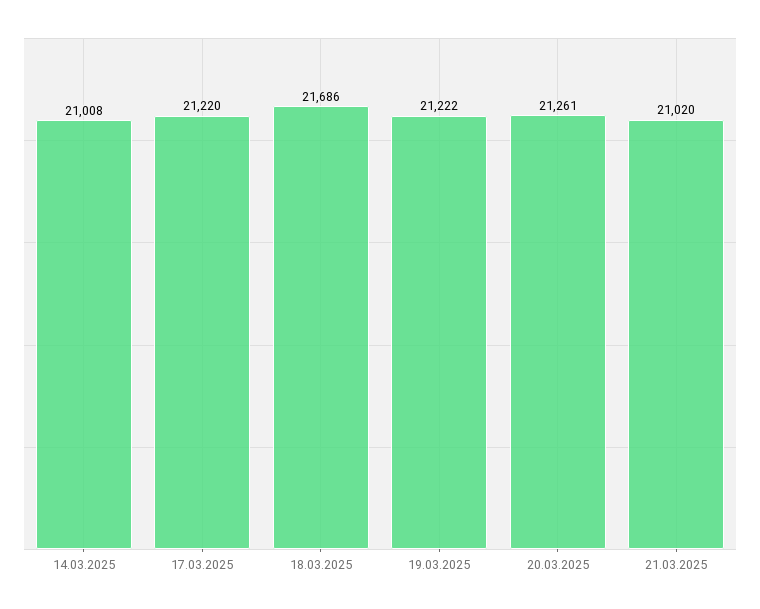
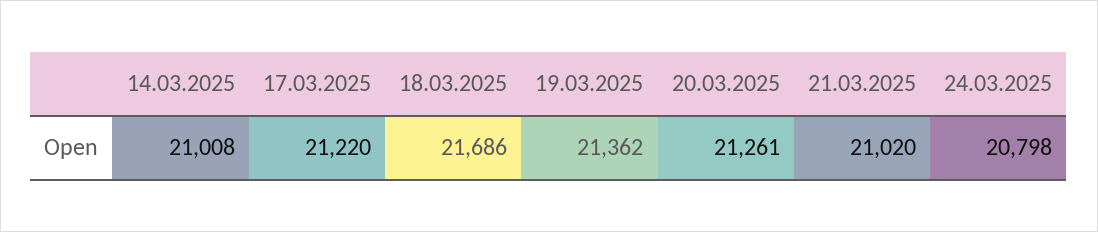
19.03.2025: 21222 -> 21362
24.03.2025: none -> 20798

